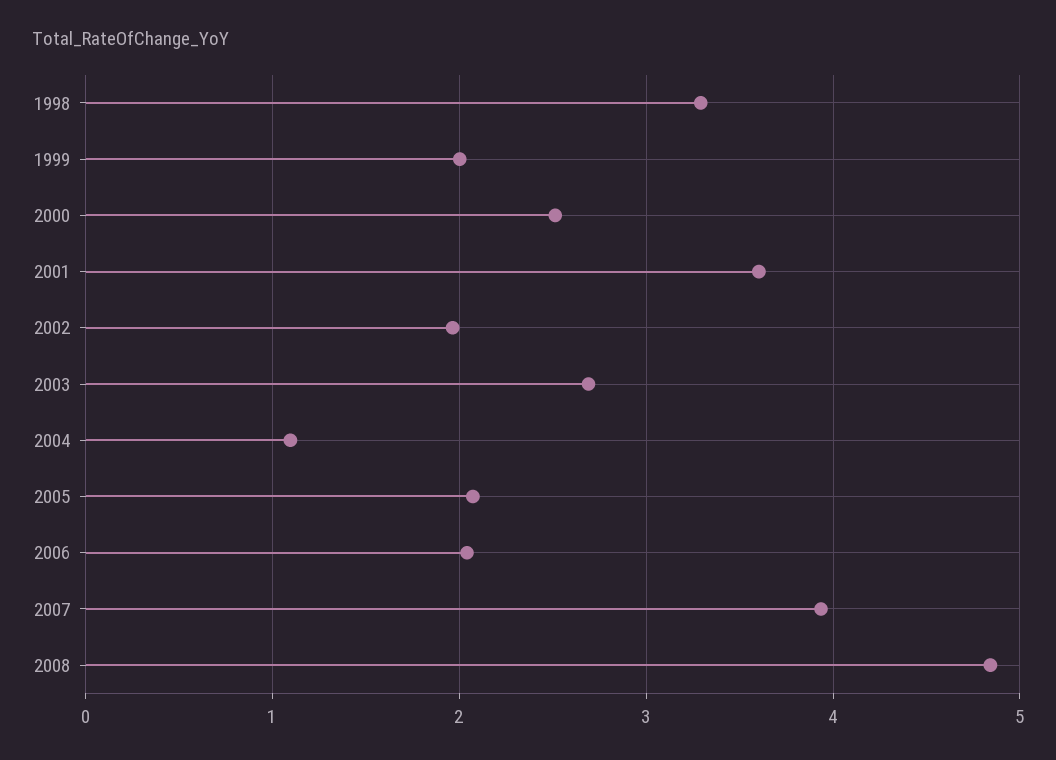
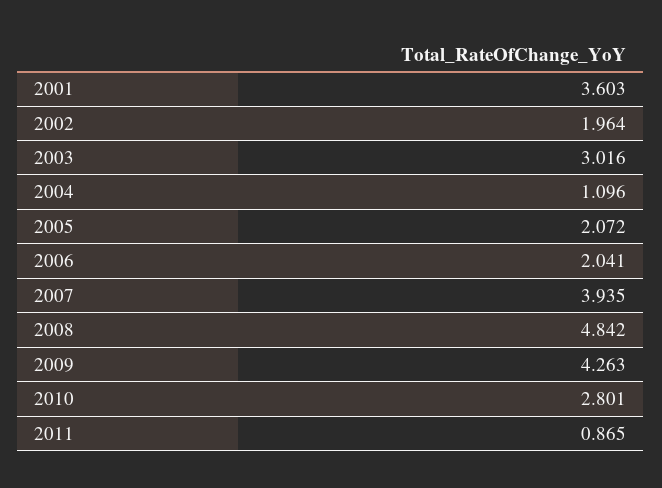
1998: 3.3 -> none
1999: 2 -> none
2000: 2.5 -> none
2003: 2.7 -> 3.016
2009: none -> 4.263
2010: none -> 2.801
2011: none -> 0.865

